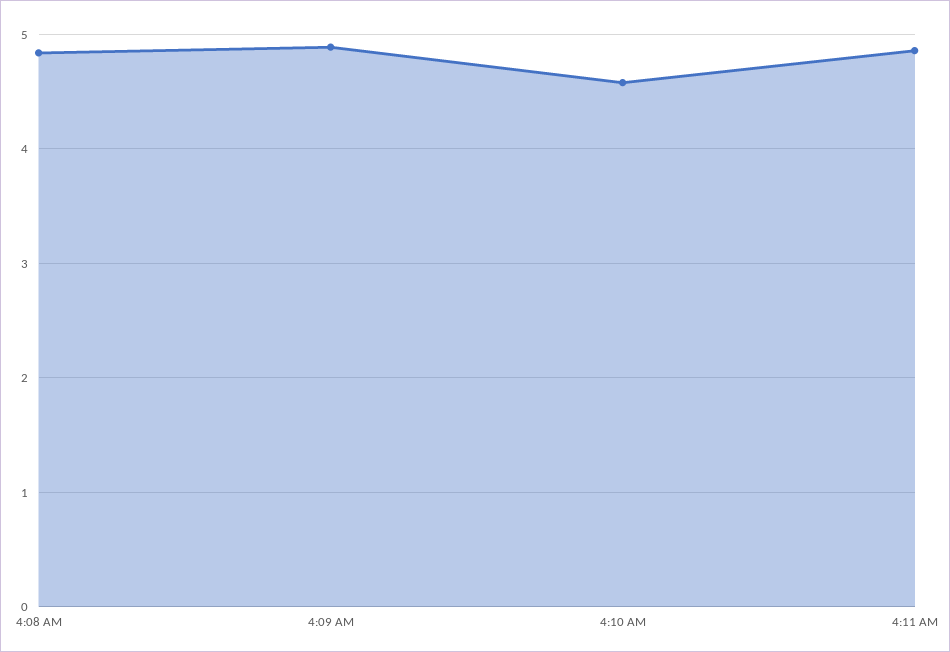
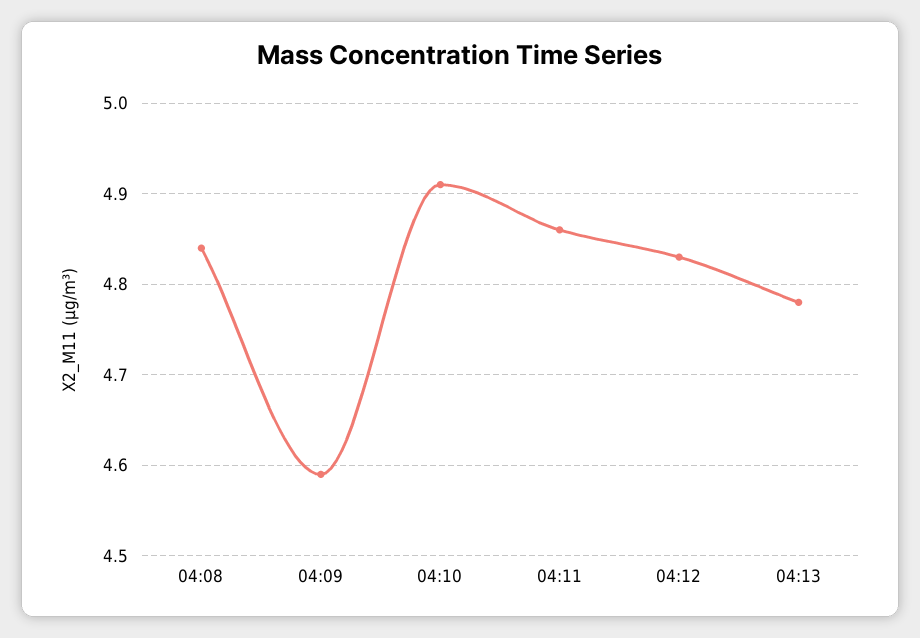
4:09 AM: 4.9 -> 4.59
4:10 AM: 4.6 -> 4.91
04:12: none -> 4.83
04:13: none -> 4.78

